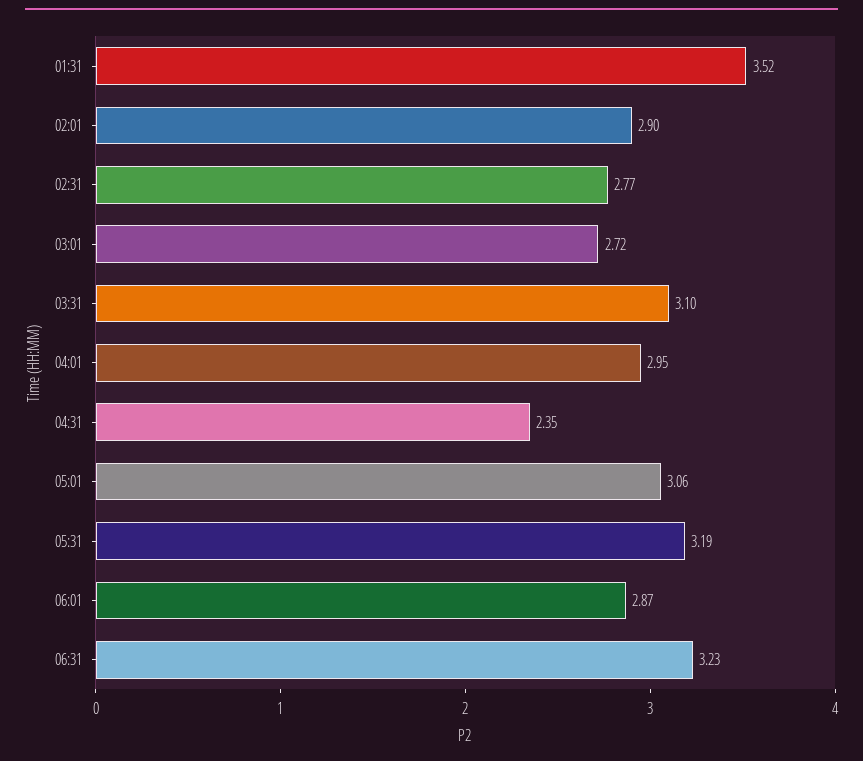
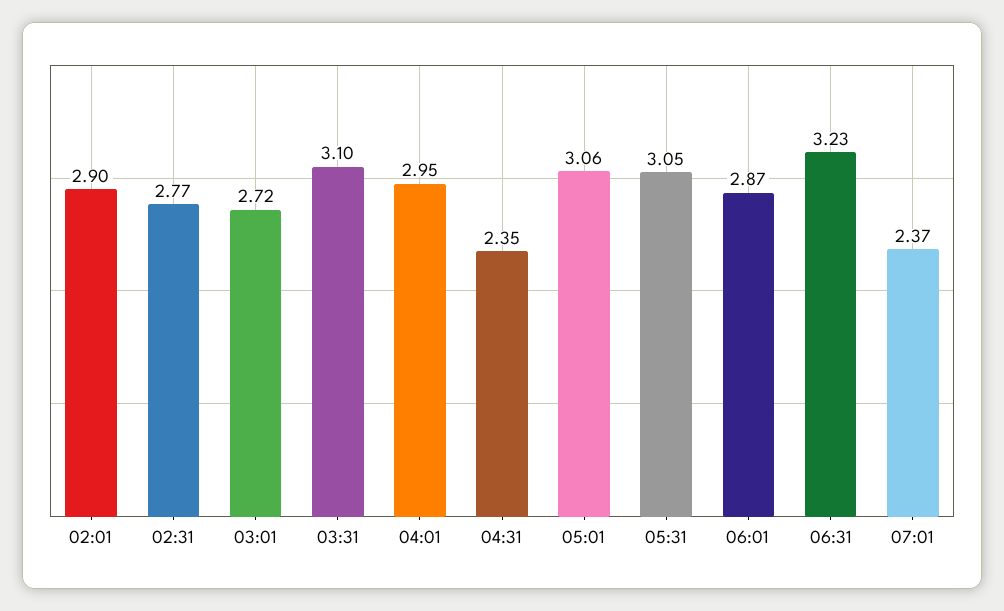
01:31: 3.52 -> none
05:31: 3.19 -> 3.05
07:01: none -> 2.37

